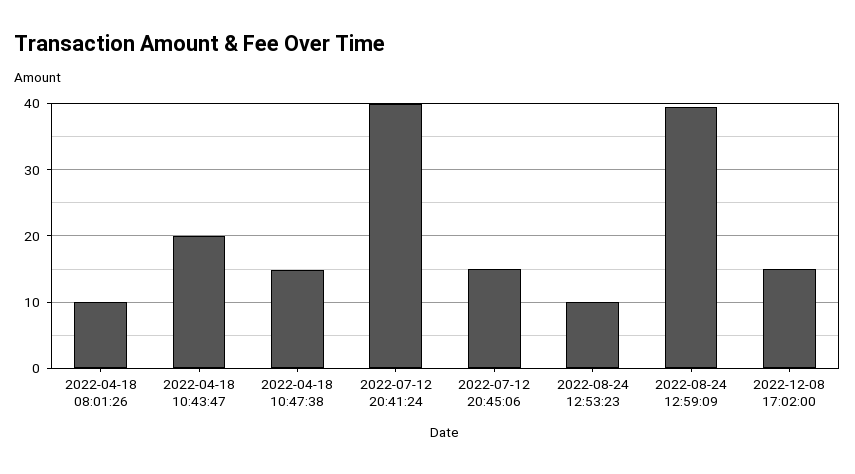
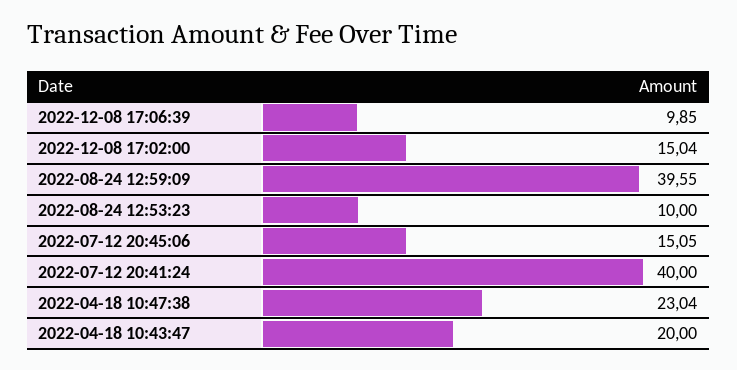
2022-04-18 08:01:26: 10 -> none
2022-04-18 10:47:38: 15 -> 23.04
2022-12-08 17:06:39: none -> 9.85

